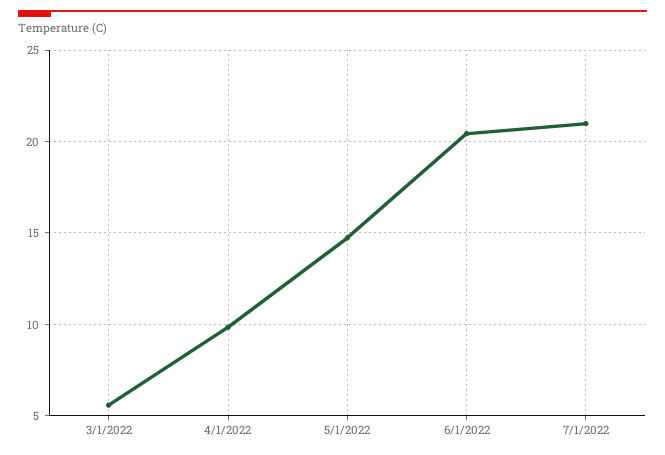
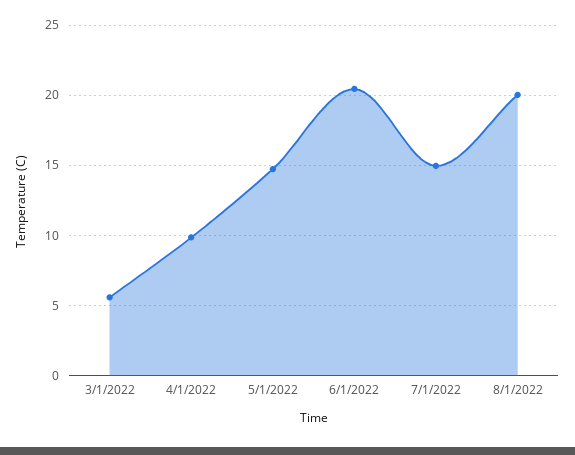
7/1/2022: 21 -> 15
8/1/2022: none -> 20

